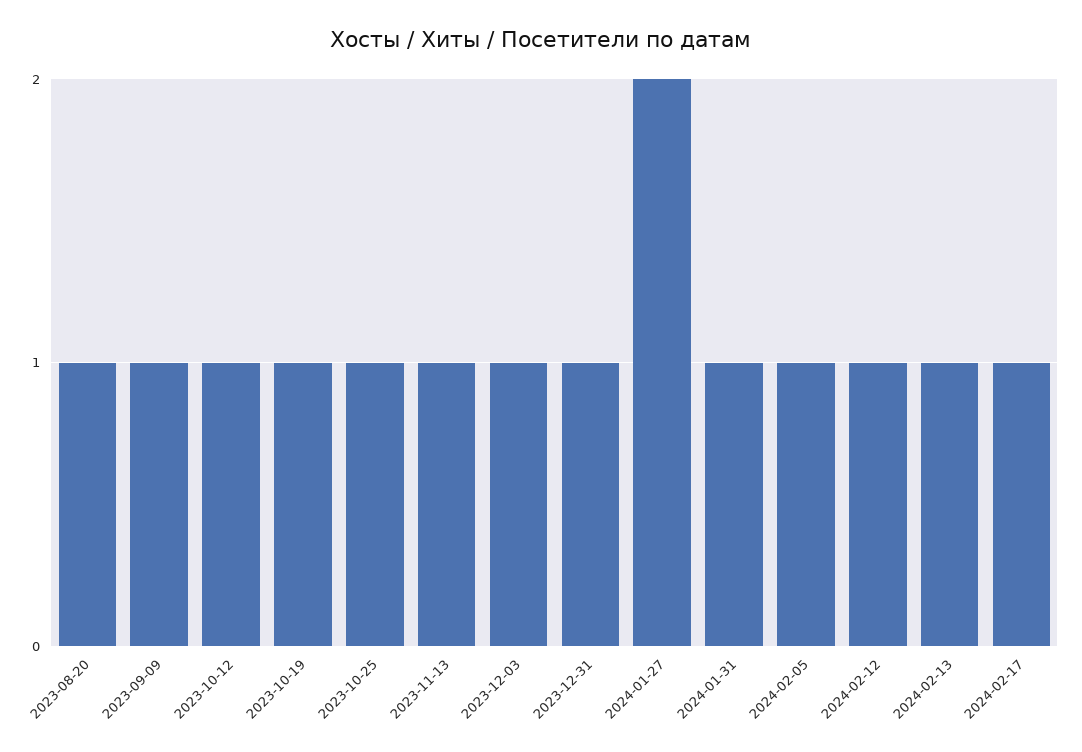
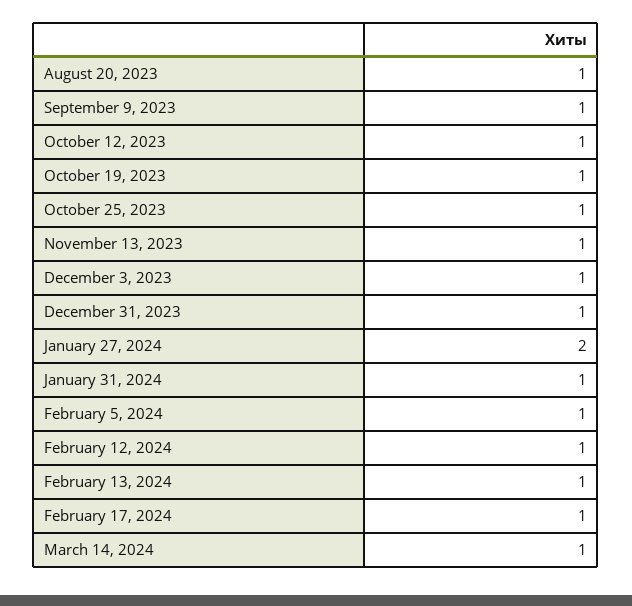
March 14, 2024: none -> 1

